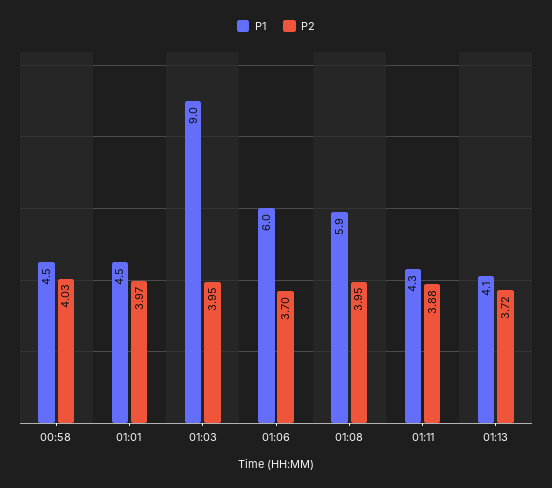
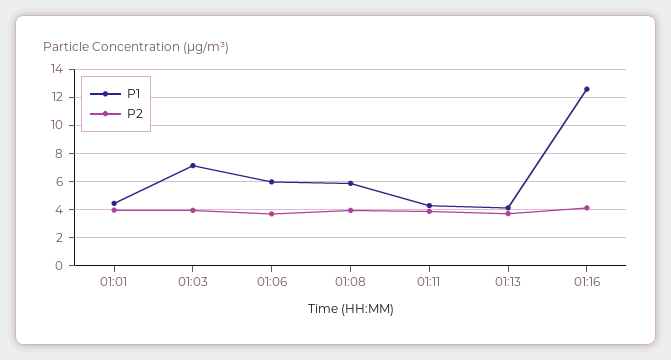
P1, 00:58: 4.5 -> none
P2, 00:58: 4.03 -> none
P1, 01:03: 9 -> 7
P1, 01:16: none -> 12.5
P2, 01:16: none -> 4

